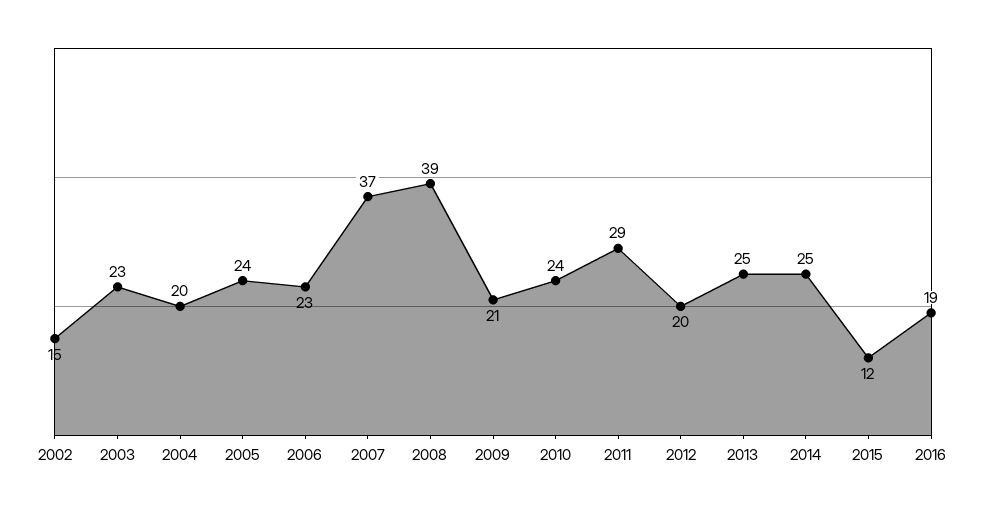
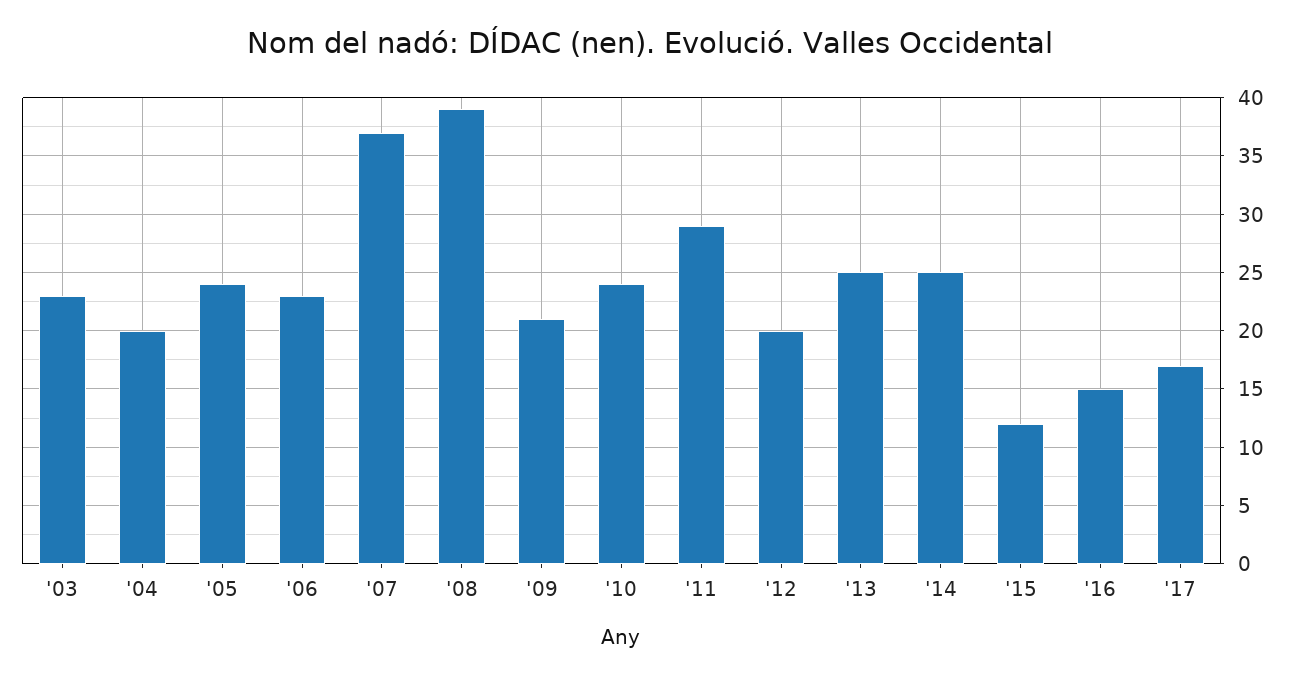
2002: 15 -> none
2016: 19 -> 15
'17: none -> 17

